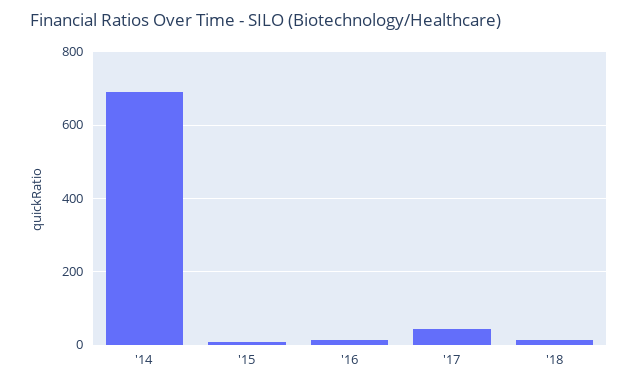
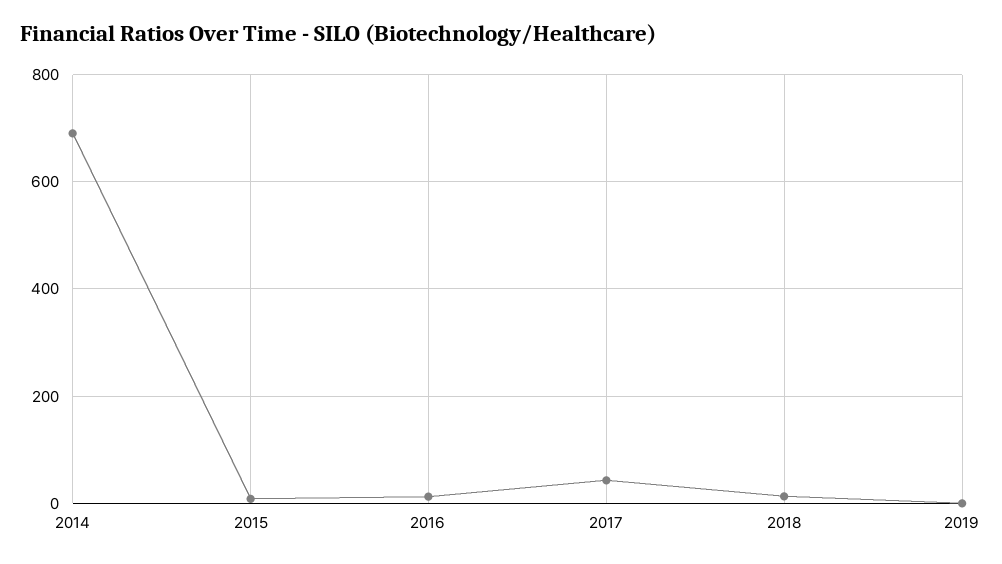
2019: none -> 0

